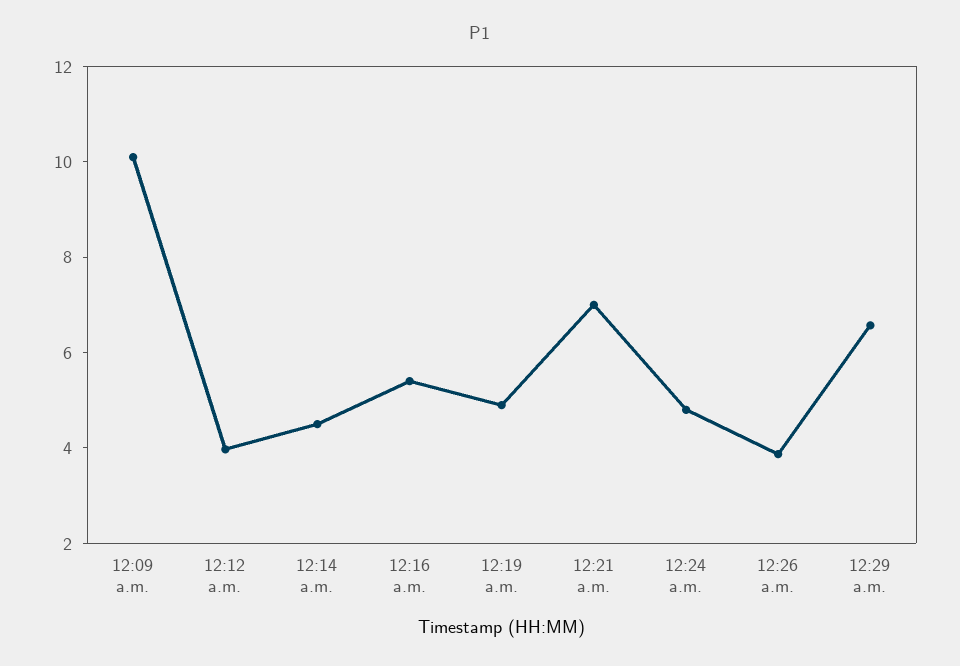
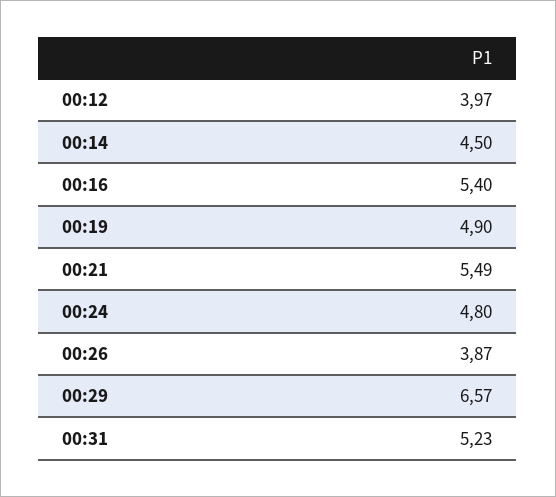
12:09 a.m.: 10 -> none
12:21 a.m.: 7 -> 5.49
00:31: none -> 5.23

